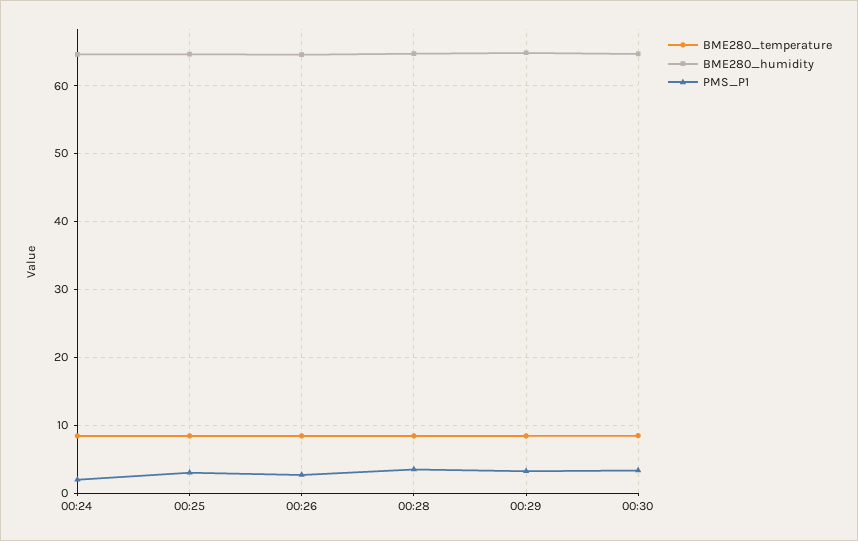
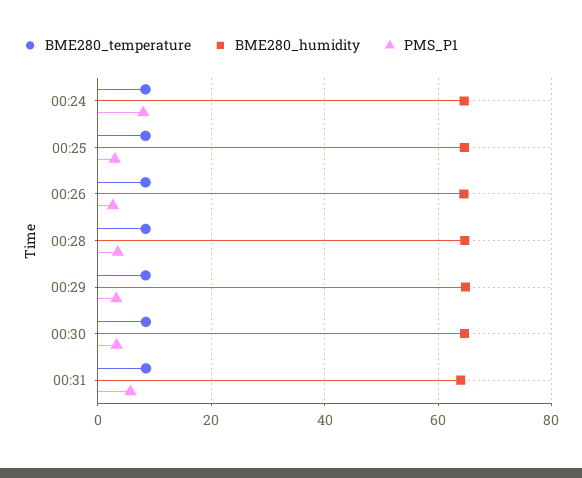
PMS_P1, 00:24: 2 -> 8
BME280_temperature, 00:31: none -> 8
BME280_humidity, 00:31: none -> 64
PMS_P1, 00:31: none -> 6

